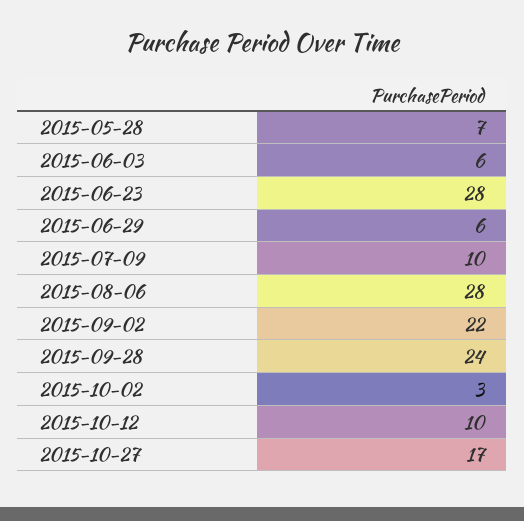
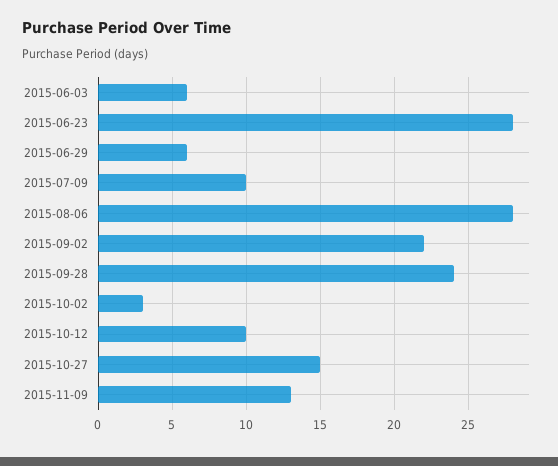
2015-05-28: 7 -> none
2015-10-27: 17 -> 15
2015-11-09: none -> 13

